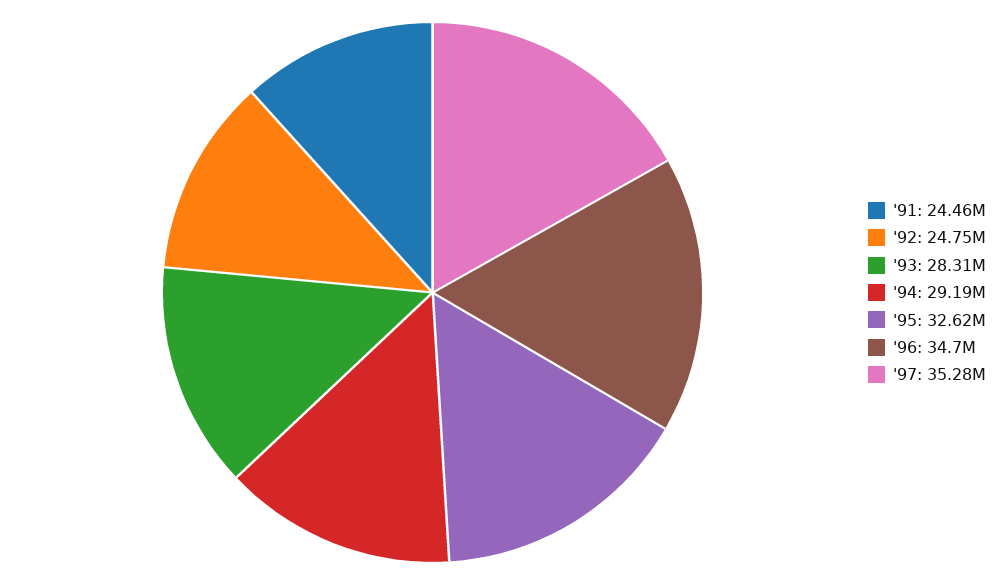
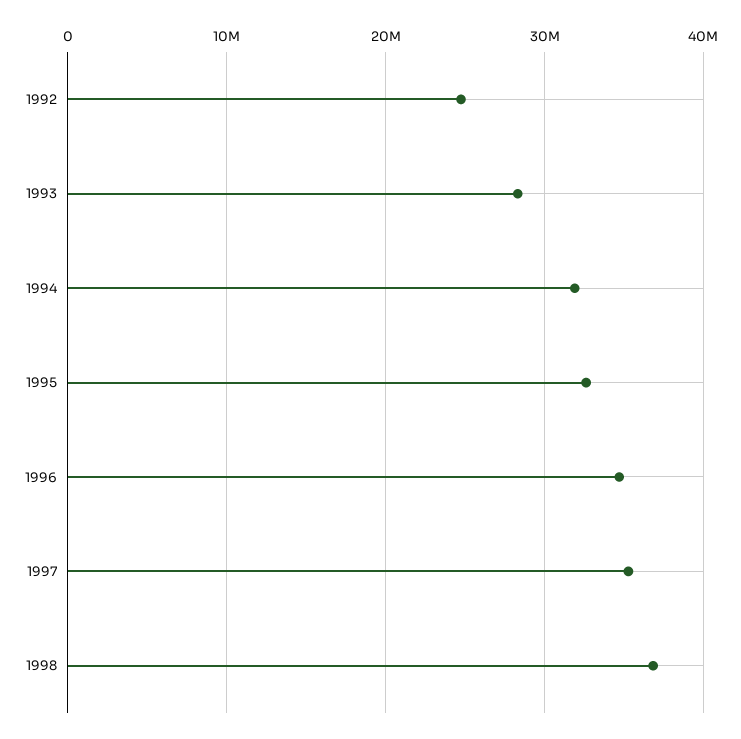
'91: 24460000 -> none
'94: 29190000 -> 32000000
1998: none -> 37000000

